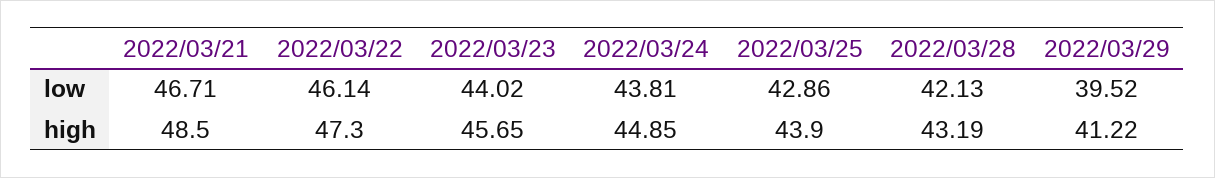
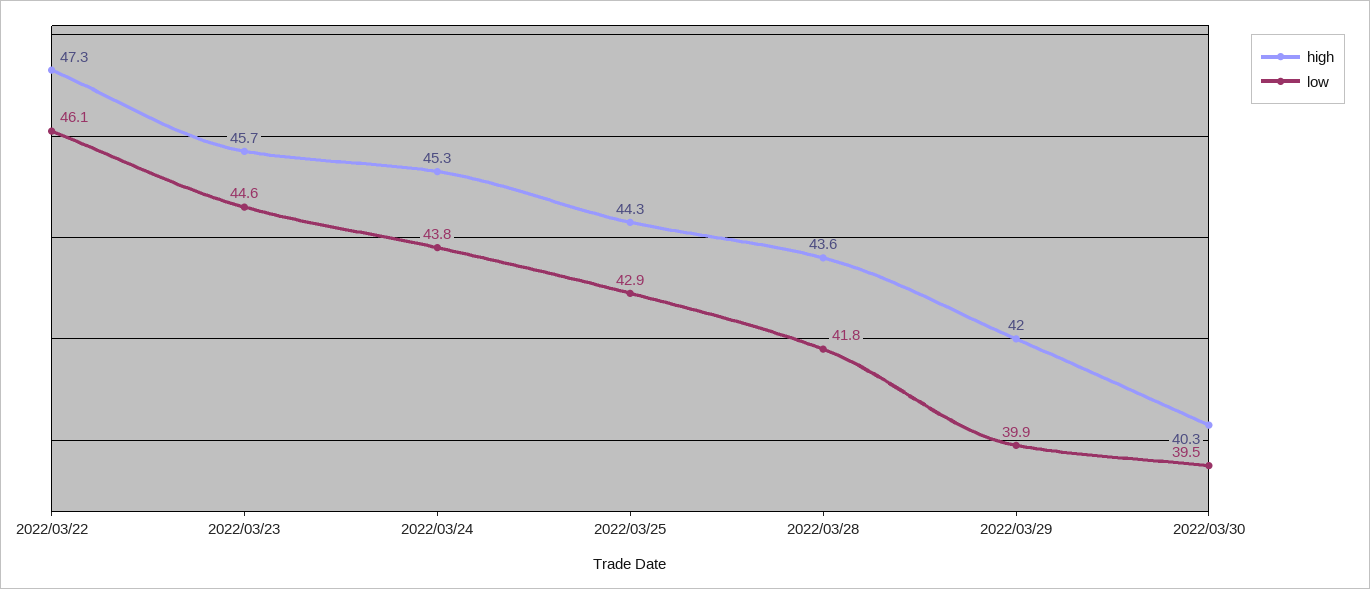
low, 2022/03/21: 46.71 -> none
low, 2022/03/23: 44.02 -> 44.6
low, 2022/03/28: 42.13 -> 41.8
low, 2022/03/29: 39.52 -> 39.9
high, 2022/03/21: 48.5 -> none
high, 2022/03/24: 44.85 -> 45.3
high, 2022/03/25: 43.9 -> 44.3
high, 2022/03/28: 43.19 -> 43.6
high, 2022/03/29: 41.22 -> 42
high, 2022/03/30: none -> 40.3
low, 2022/03/30: none -> 39.5

